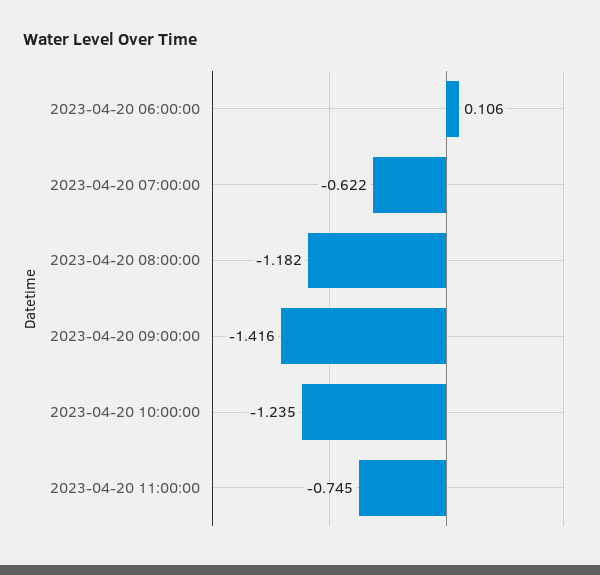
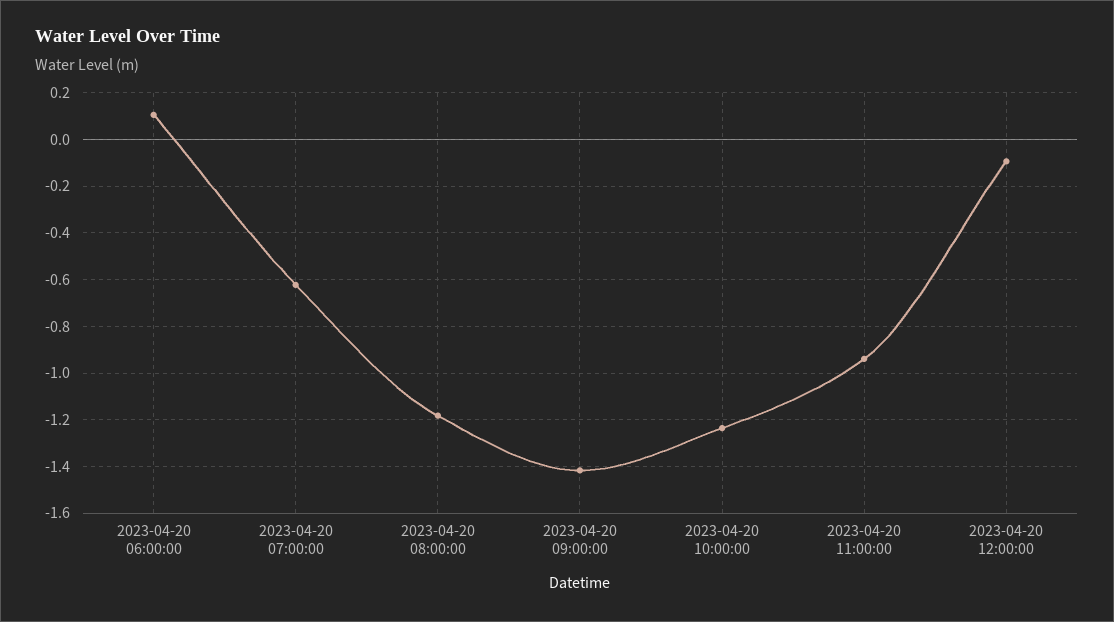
2023-04-20 11:00:00: -0.745 -> -0.95
2023-04-20 12:00:00: none -> -0.1

